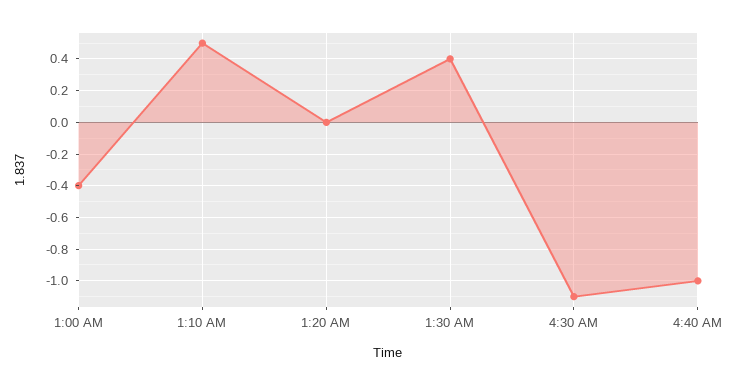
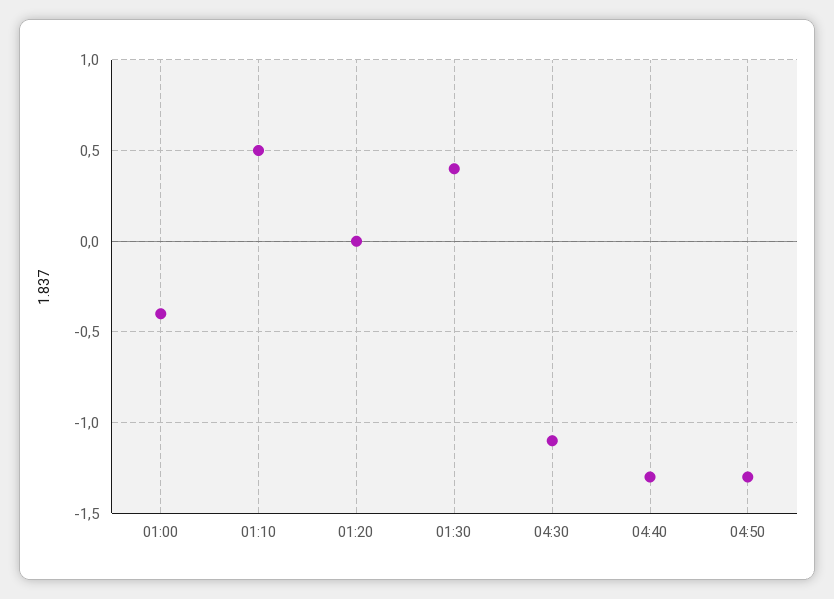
4:40 AM: -1 -> -1.3
04:50: none -> -1.3

